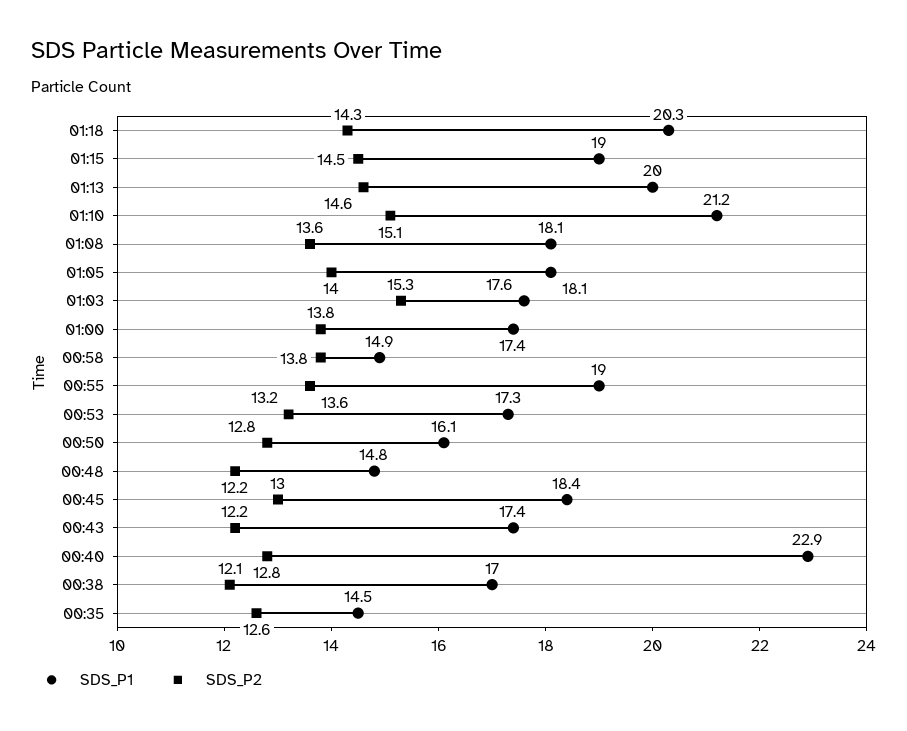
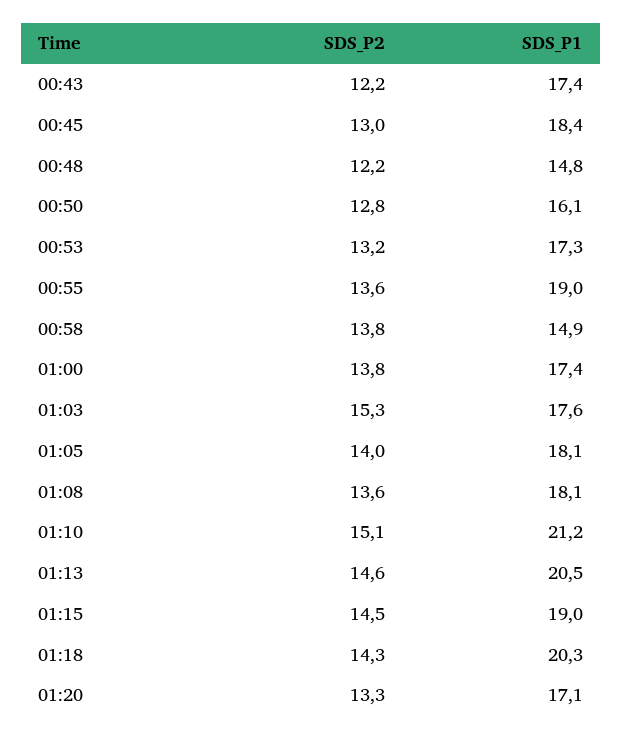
SDS_P1, 01:13: 20 -> 20.5
SDS_P1, 00:40: 22.9 -> none
SDS_P2, 00:40: 12.8 -> none
SDS_P1, 00:38: 17 -> none
SDS_P2, 00:38: 12.1 -> none
SDS_P1, 00:35: 14.5 -> none
SDS_P2, 00:35: 12.6 -> none
SDS_P2, 01:20: none -> 13.3
SDS_P1, 01:20: none -> 17.1

